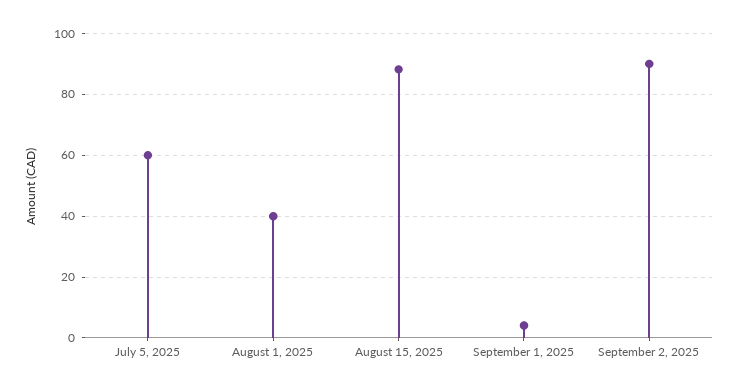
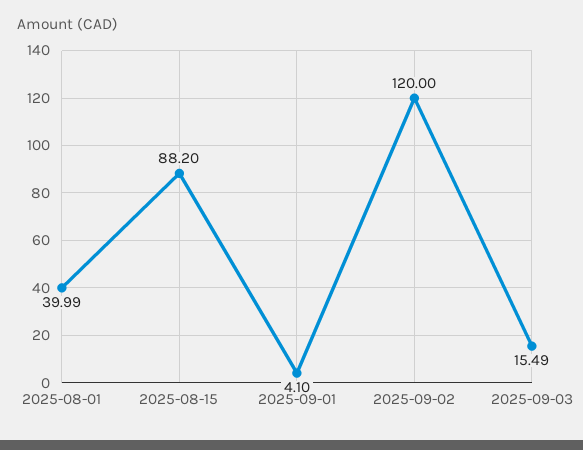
July 5, 2025: 60 -> none
September 2, 2025: 90 -> 120
2025-09-03: none -> 15.49

